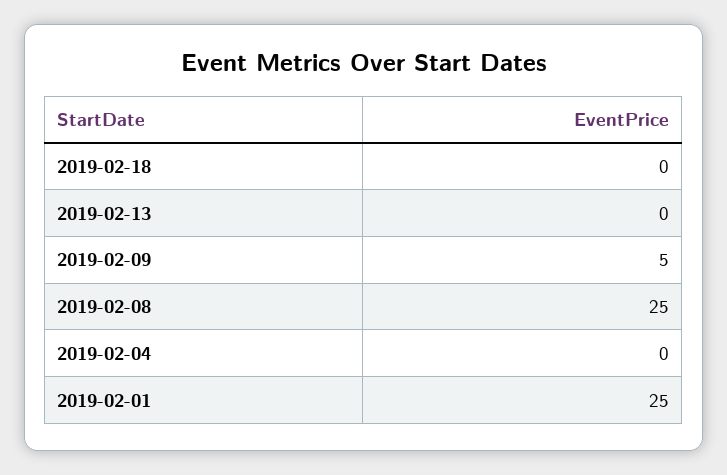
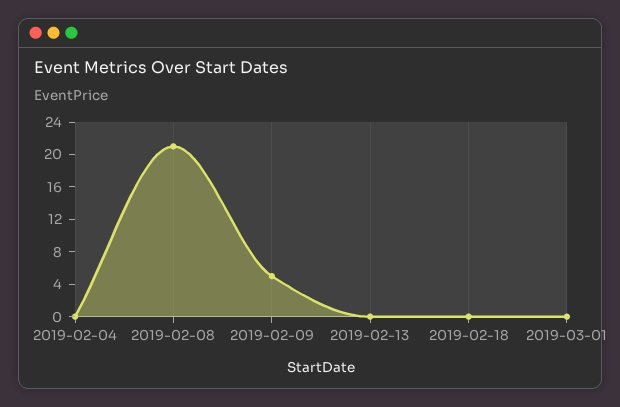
2019-02-08: 25 -> 21
2019-02-01: 25 -> none
2019-03-01: none -> 0

